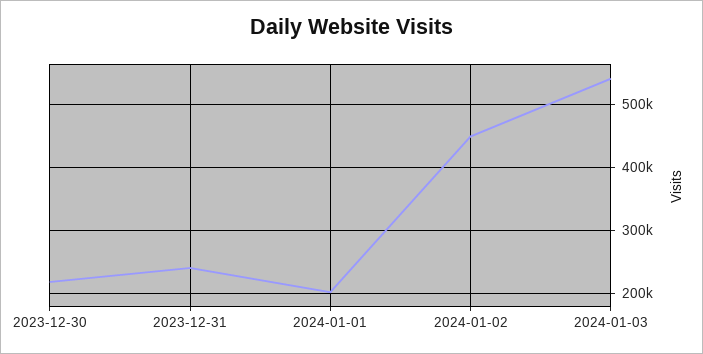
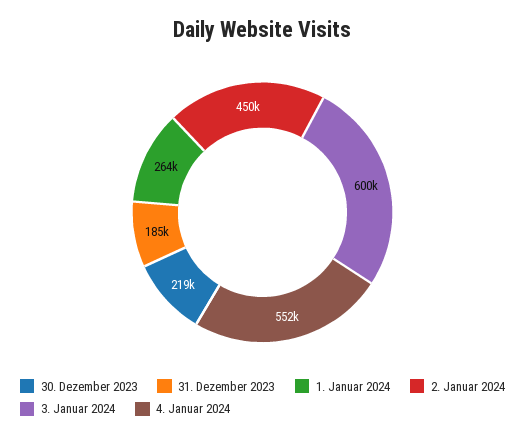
2023-12-31: 240000 -> 185000
2024-01-01: 200000 -> 264000
2024-01-03: 540000 -> 600000
4. Januar 2024: none -> 552000

